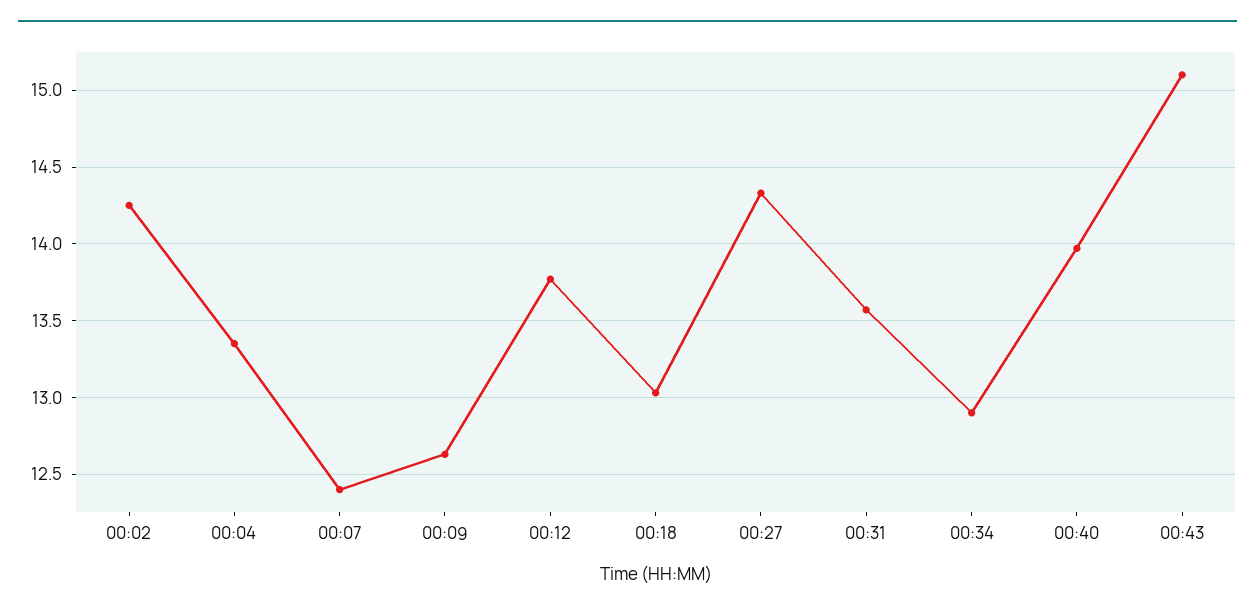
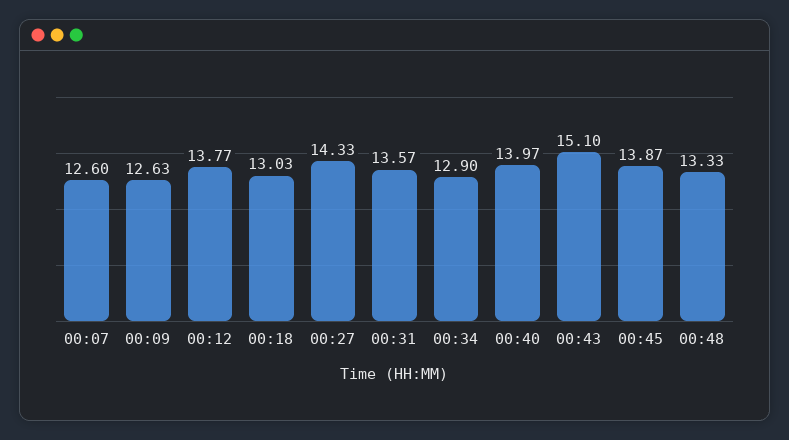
00:02: 14.25 -> none
00:04: 13.35 -> none
00:07: 12.4 -> 12.6
00:45: none -> 13.87
00:48: none -> 13.33

